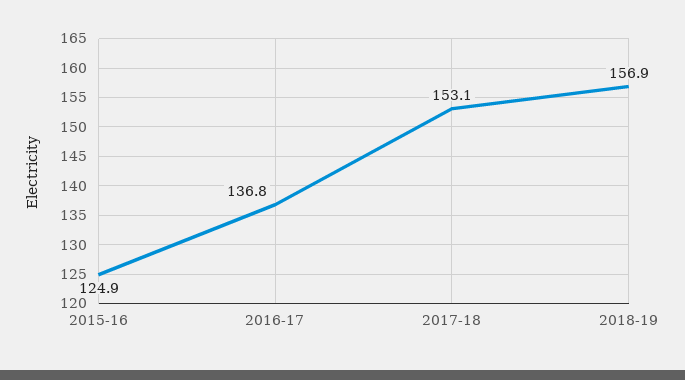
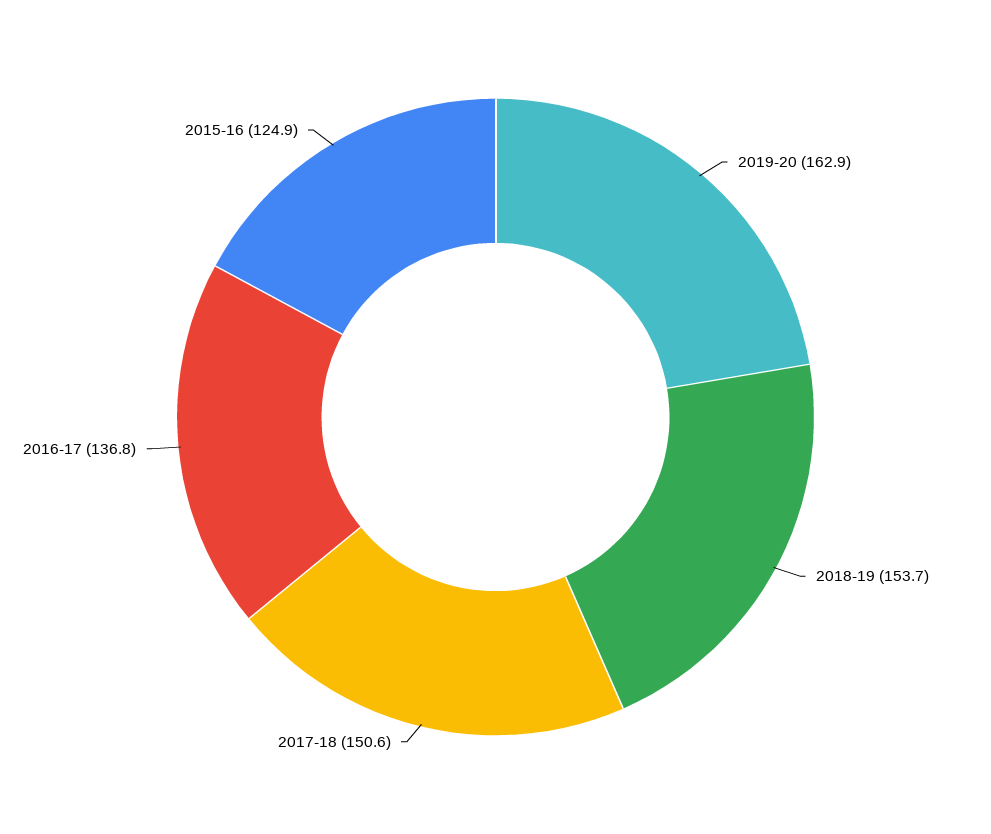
2017-18: 153.1 -> 150.6
2018-19: 156.9 -> 153.7
2019-20: none -> 162.9

